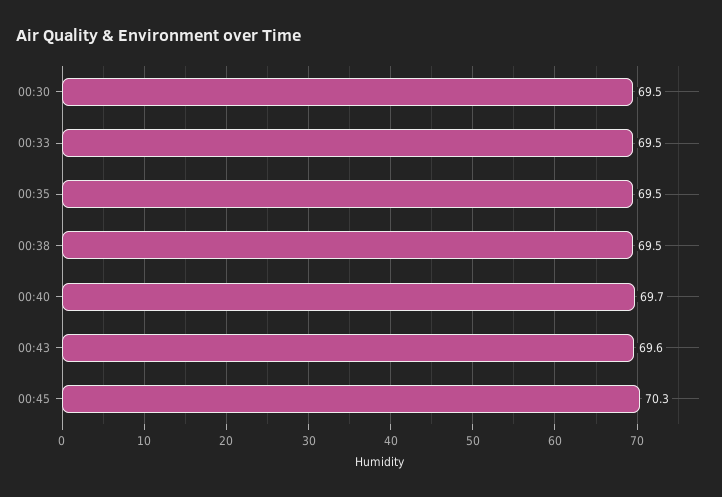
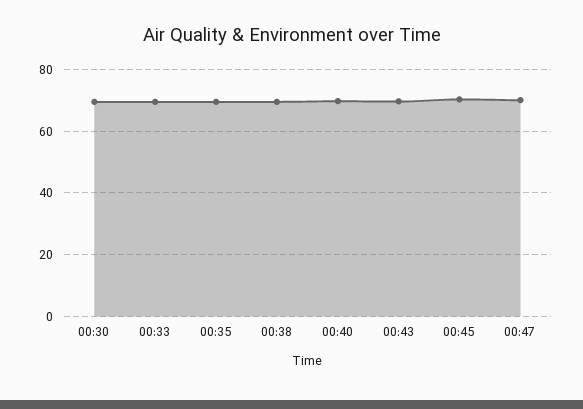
00:47: none -> 70

